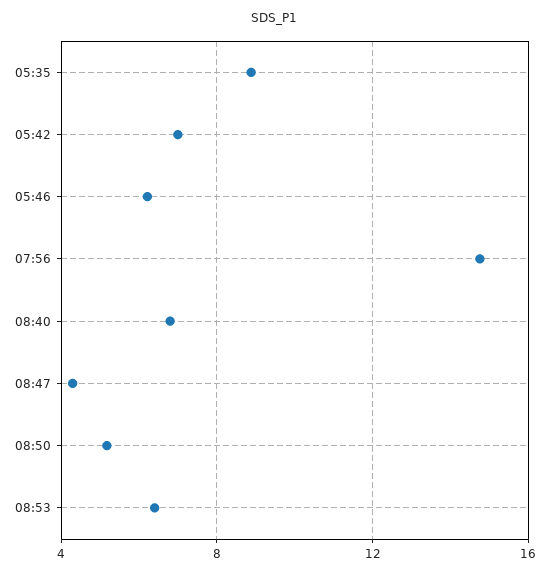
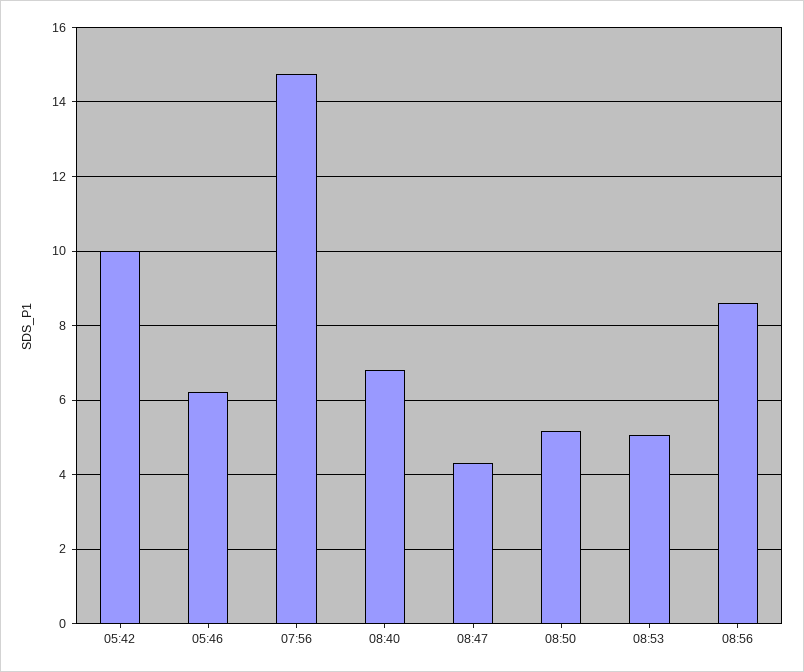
05:35: 9 -> none
05:42: 7 -> 10
08:53: 6.5 -> 5
08:56: none -> 8.6

